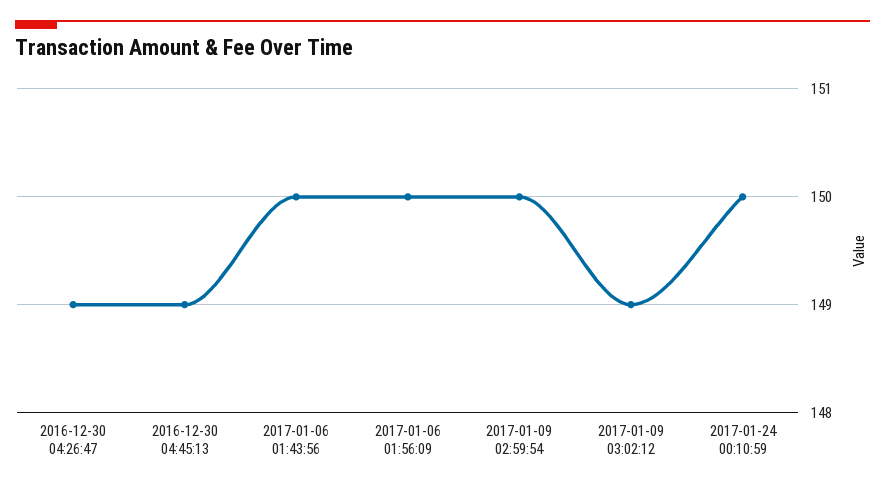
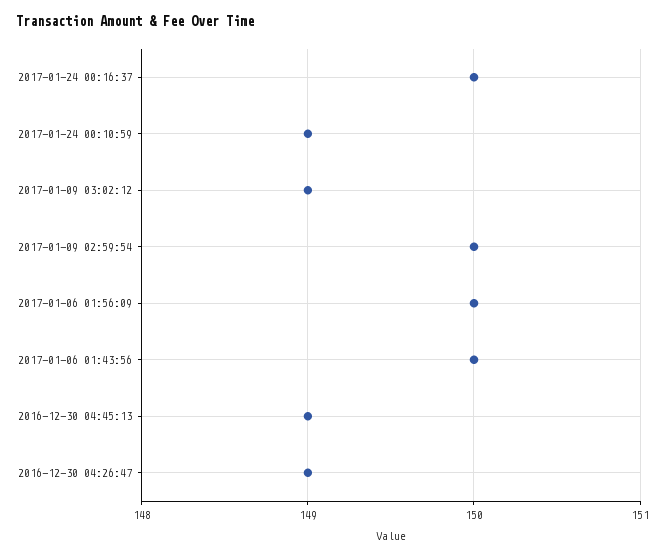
2017-01-24 00:10:59: 150 -> 149
2017-01-24 00:16:37: none -> 150

